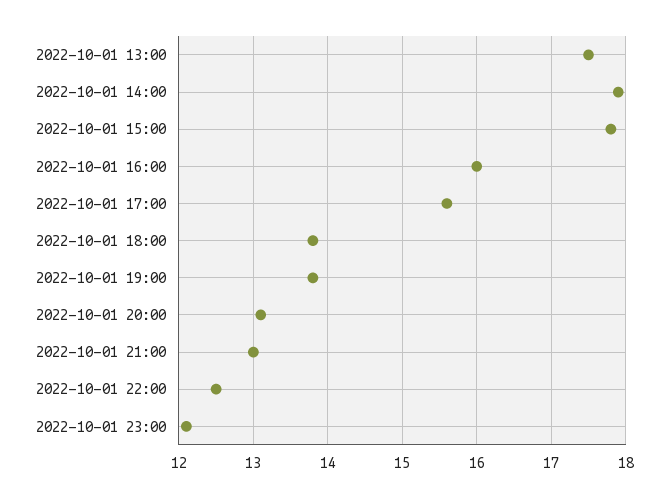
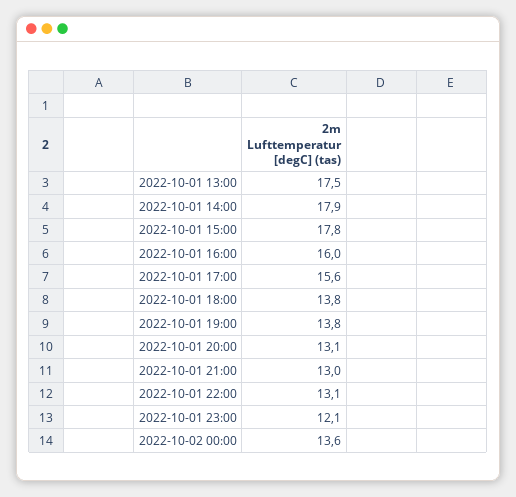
2022-10-01 22:00: 12.5 -> 13.1
2022-10-02 00:00: none -> 13.6

